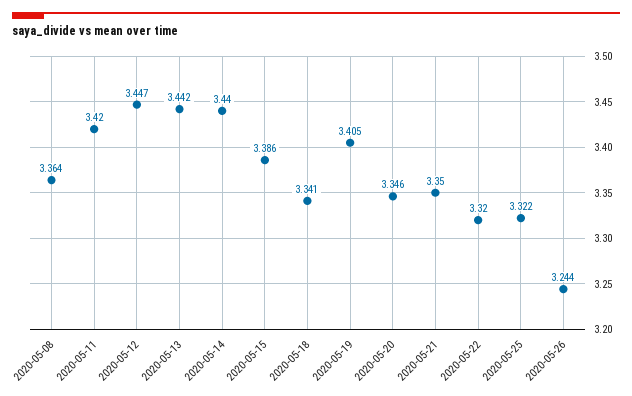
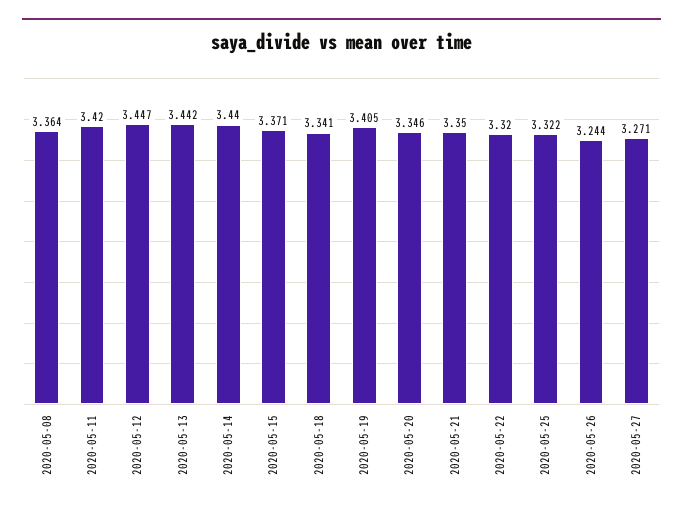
2020-05-15: 3.386 -> 3.371
2020-05-27: none -> 3.271

